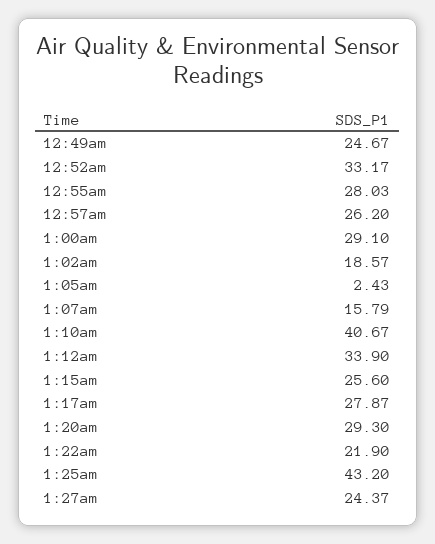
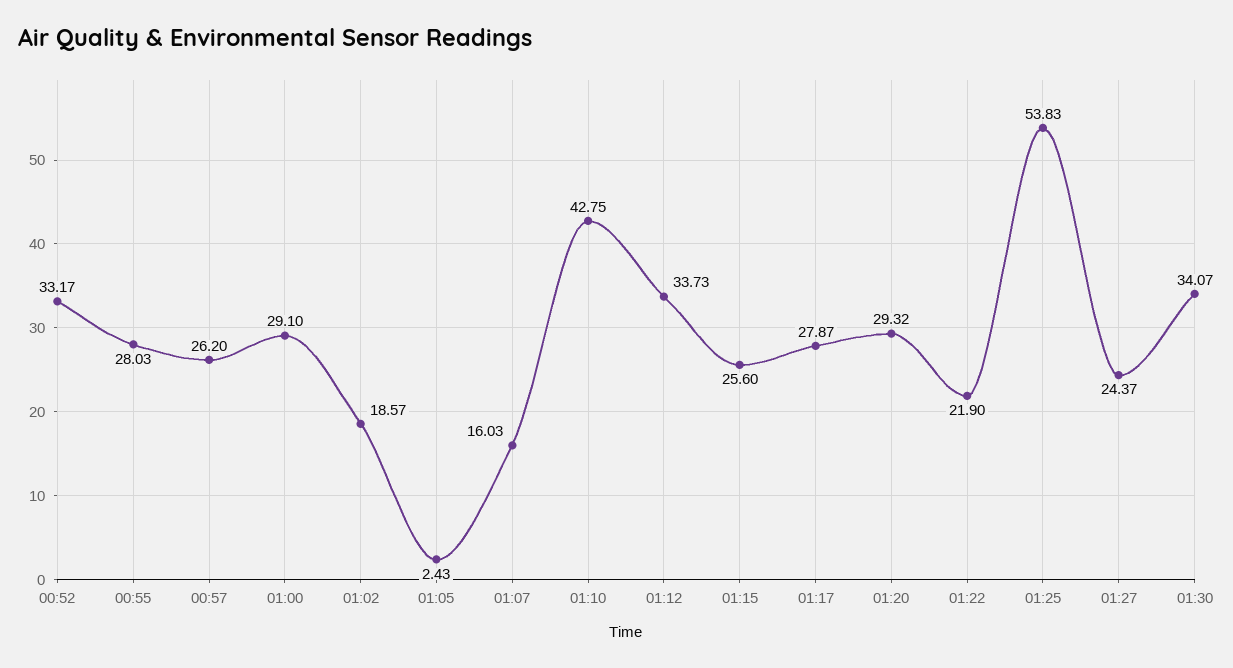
12:49am: 24.67 -> none
1:07am: 15.79 -> 16.03
1:10am: 40.67 -> 42.75
1:12am: 33.9 -> 33.73
1:20am: 29.3 -> 29.32
1:25am: 43.2 -> 53.83
01:30: none -> 34.07

